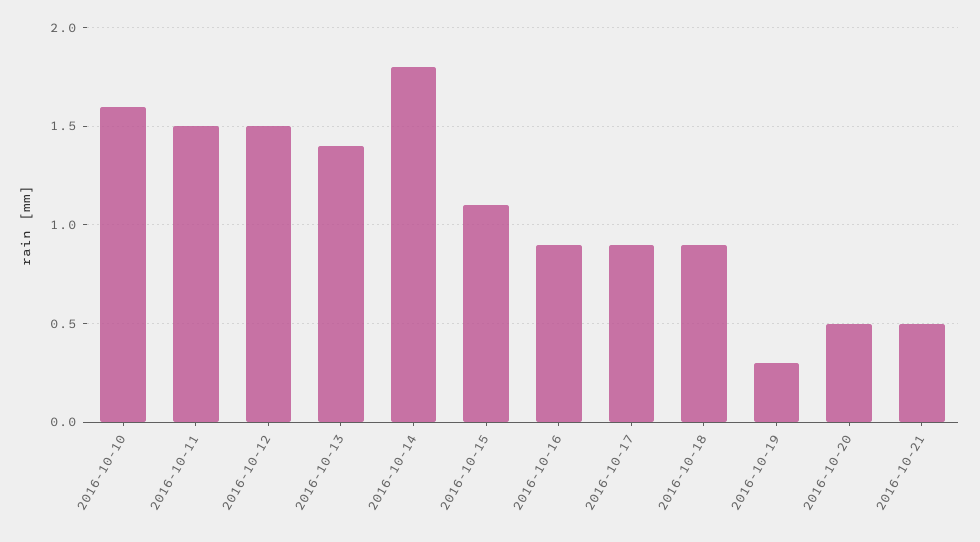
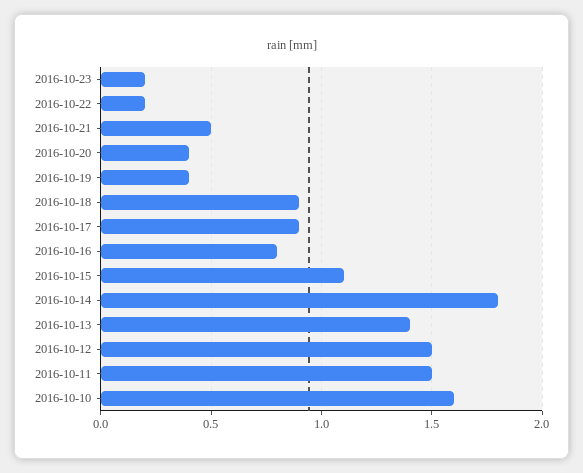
2016-10-16: 0.9 -> 0.8
2016-10-19: 0.3 -> 0.4
2016-10-20: 0.5 -> 0.4
2016-10-23: none -> 0.2
2016-10-22: none -> 0.2

